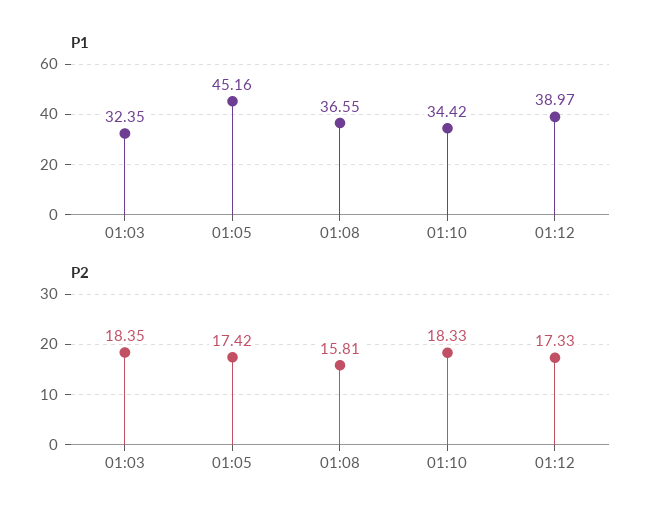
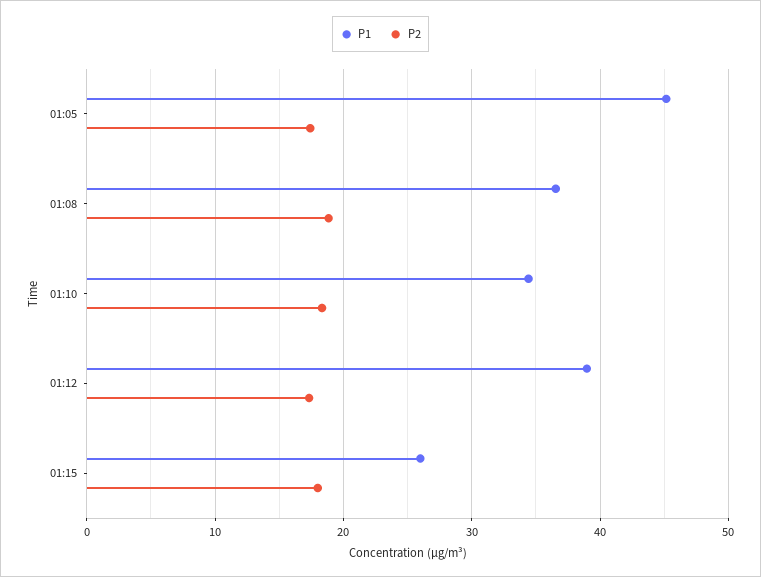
P1, 01:03: 32.35 -> none
P2, 01:03: 18.35 -> none
P2, 01:08: 15.81 -> 19
P1, 01:15: none -> 26
P2, 01:15: none -> 18

